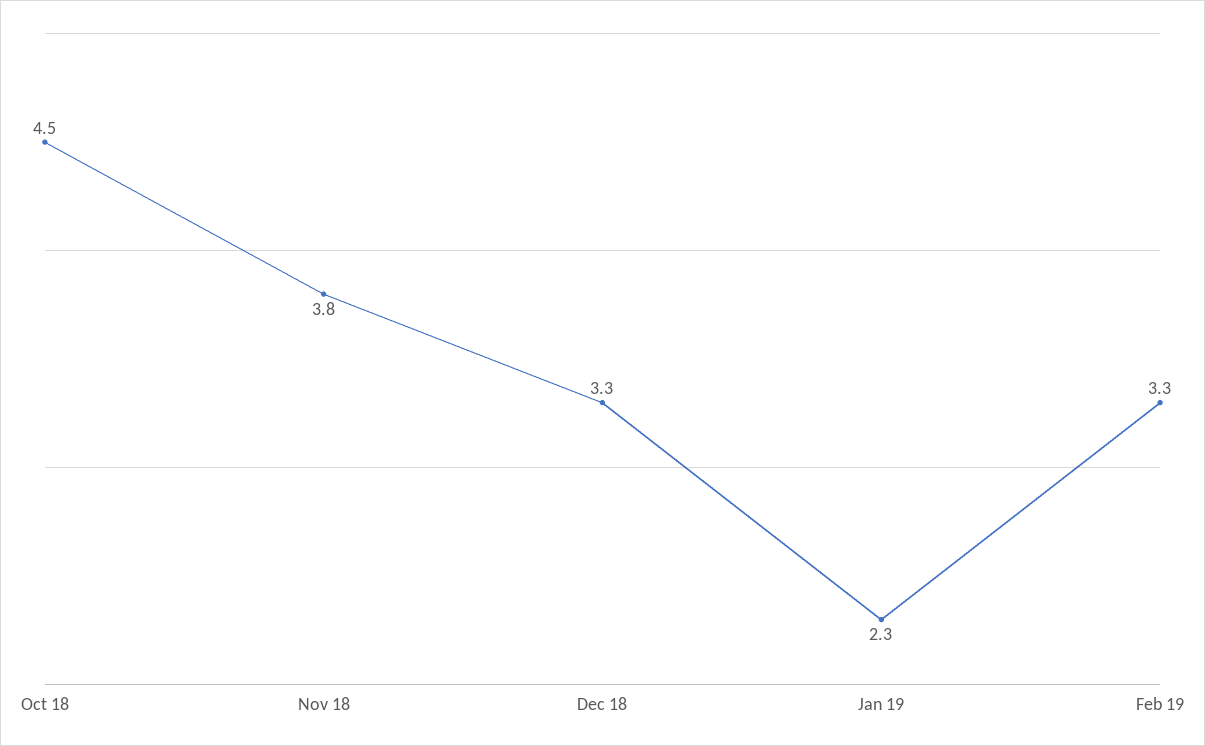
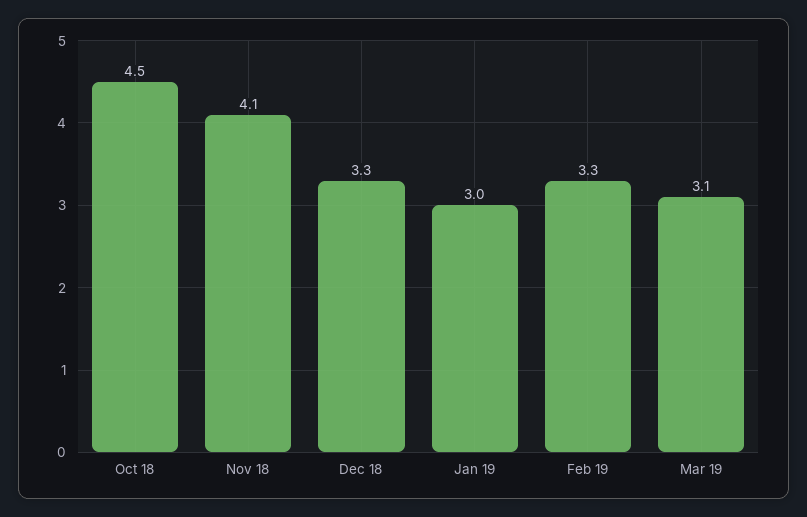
Nov 18: 3.8 -> 4.1
Jan 19: 2.3 -> 3
Mar 19: none -> 3.1

